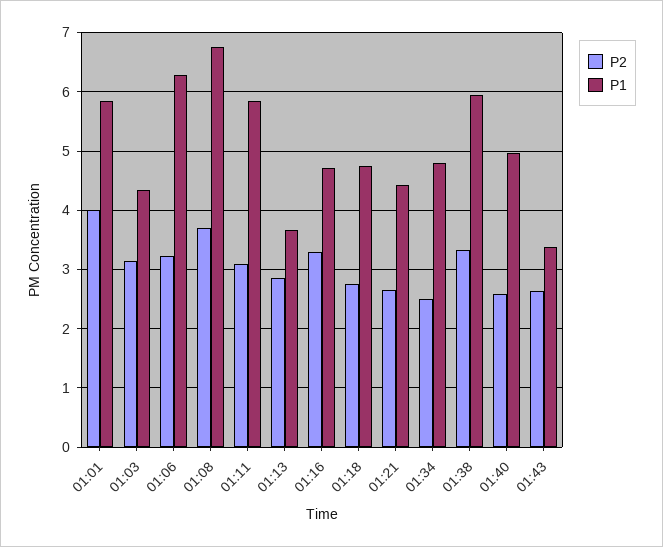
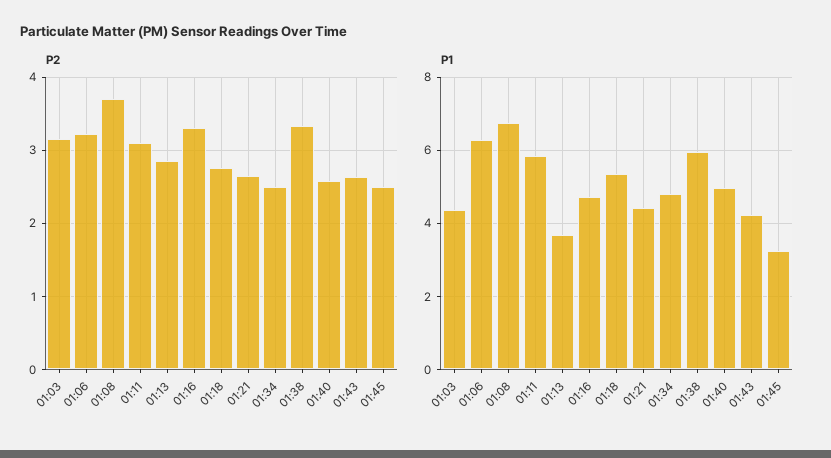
P2, 01:01: 4 -> none
P1, 01:01: 5.8 -> none
P1, 01:18: 4.8 -> 5.4
P1, 01:43: 3.4 -> 4.2
P2, 01:45: none -> 2.5
P1, 01:45: none -> 3.2

